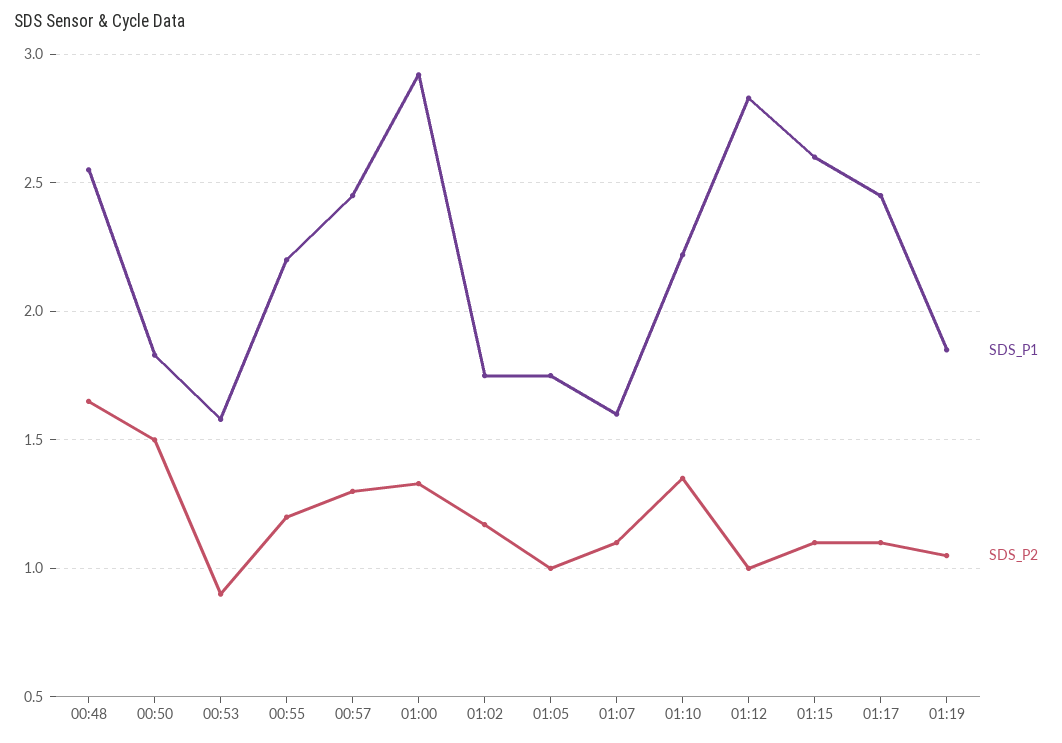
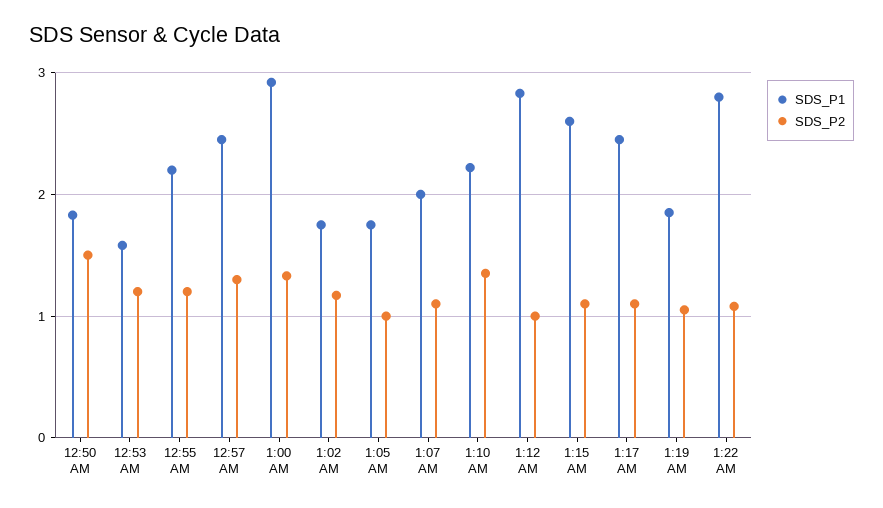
SDS_P1, 00:48: 2.55 -> none
SDS_P2, 00:48: 1.65 -> none
SDS_P2, 00:53: 0.9 -> 1.2
SDS_P1, 01:07: 1.6 -> 2
SDS_P1, 1:22 AM: none -> 2.8
SDS_P2, 1:22 AM: none -> 1.1

